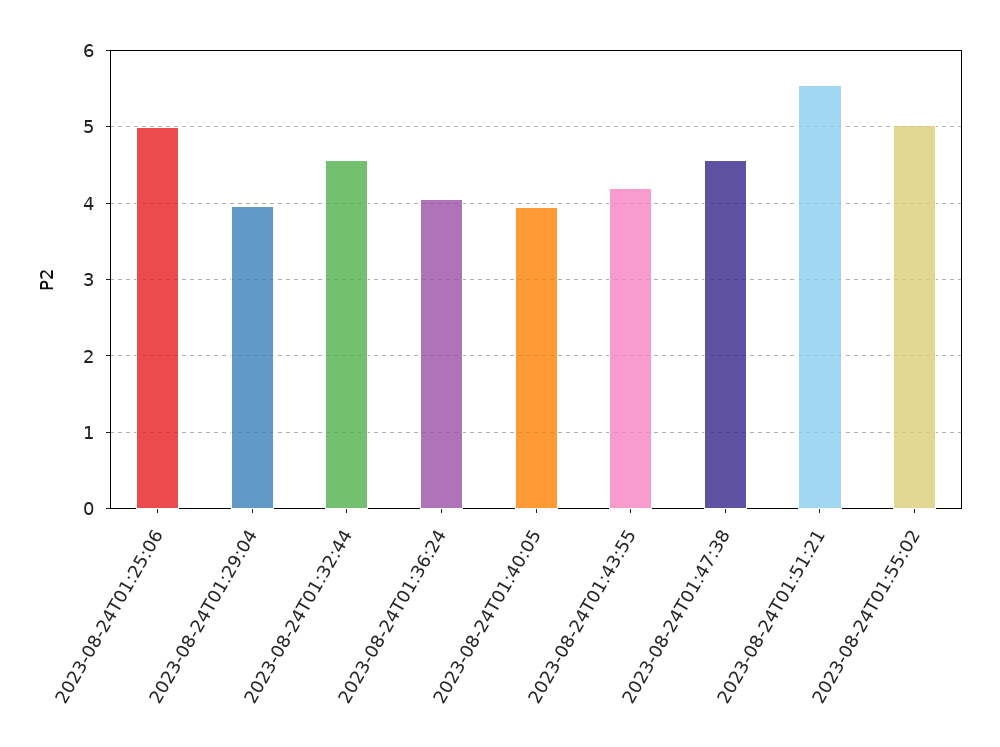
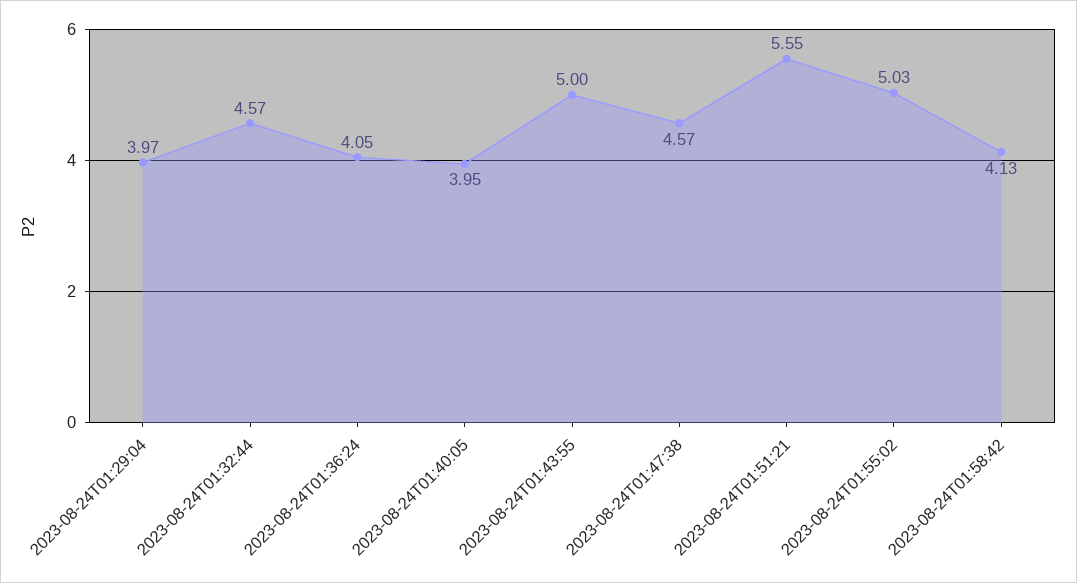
2023-08-24T01:25:06: 5 -> none
2023-08-24T01:43:55: 4.2 -> 5
2023-08-24T01:58:42: none -> 4.13

